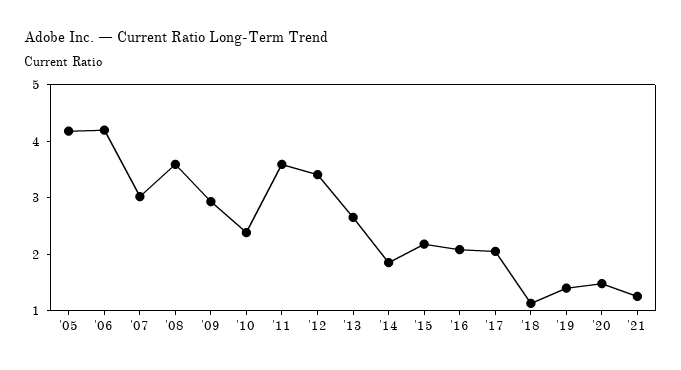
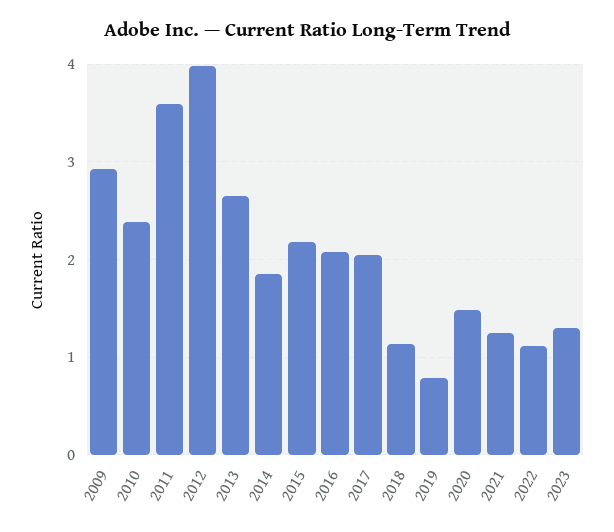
'05: 4.2 -> none
'06: 4.2 -> none
'07: 3 -> none
'08: 3.6 -> none
'12: 3.4 -> 4
'19: 1.4 -> 0.8
2022: none -> 1.1
2023: none -> 1.3

